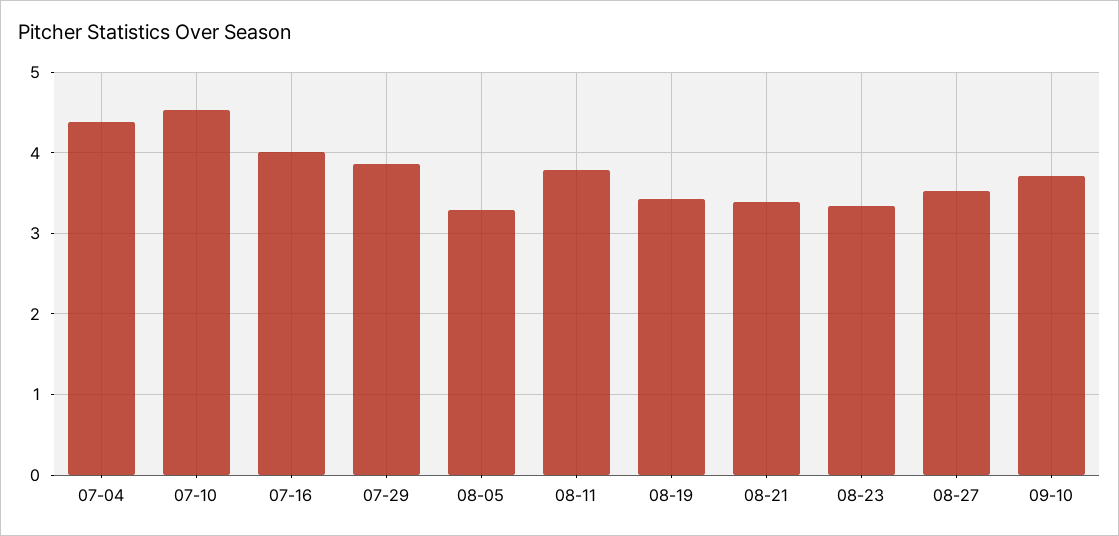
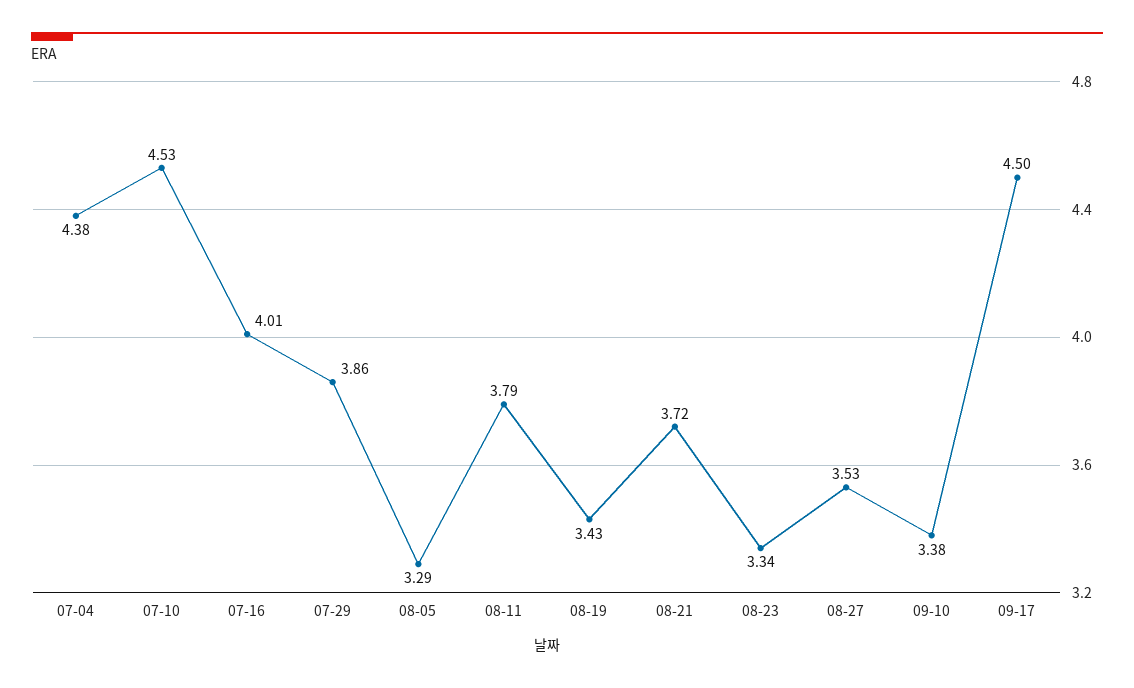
08-21: 3.4 -> 3.72
09-10: 3.7 -> 3.38
09-17: none -> 4.5

